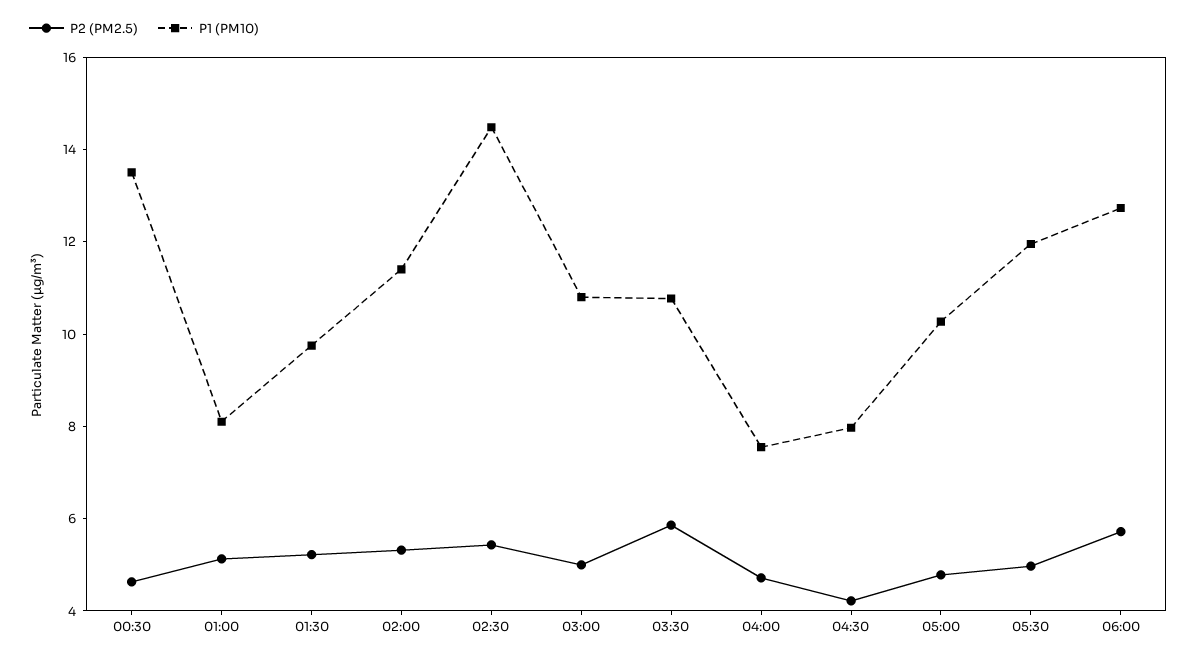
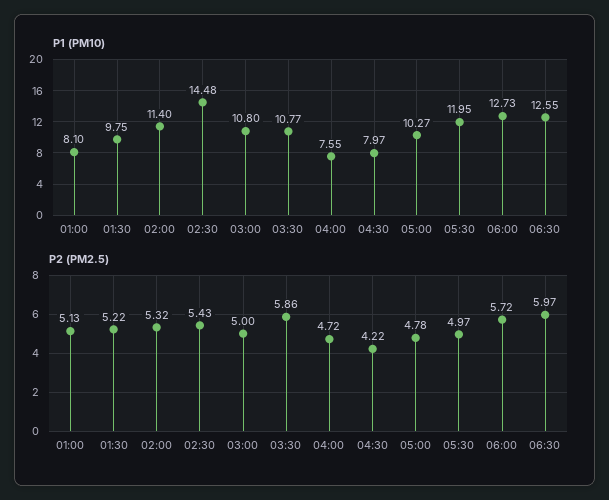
P2 (PM2.5), 00:30: 4.5 -> none
P1 (PM10), 00:30: 13.5 -> none
P1 (PM10), 06:30: none -> 12.55
P2 (PM2.5), 06:30: none -> 5.97

